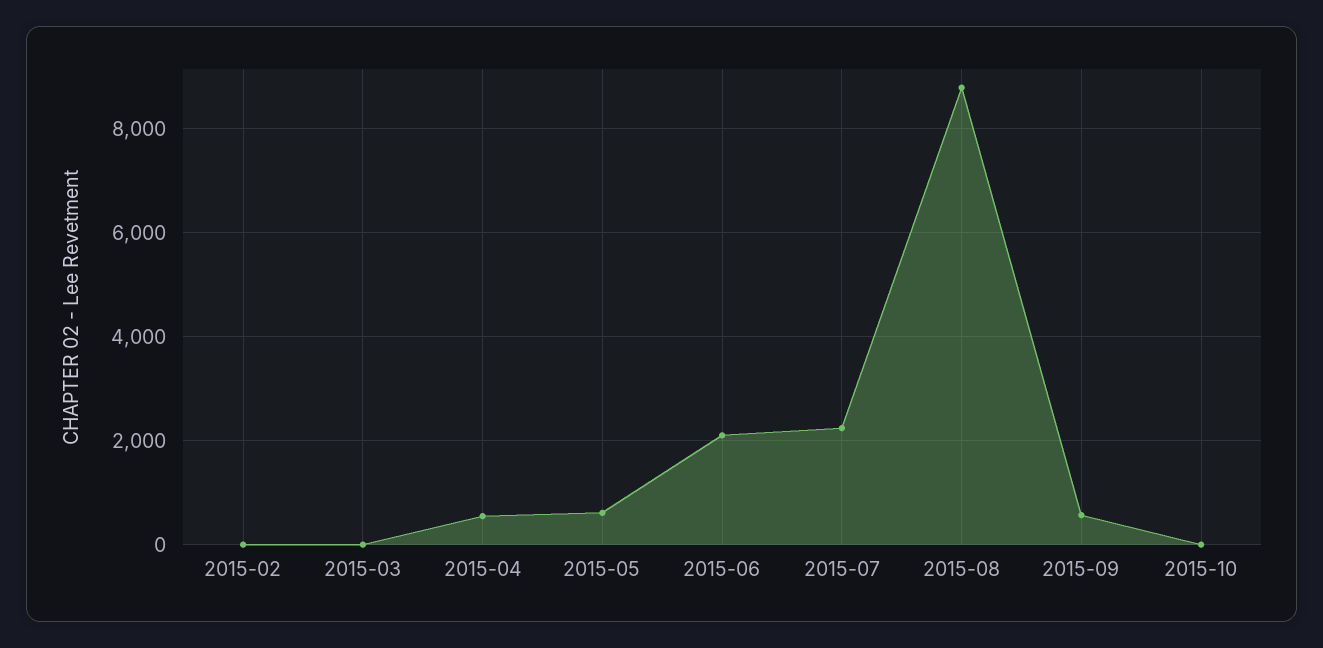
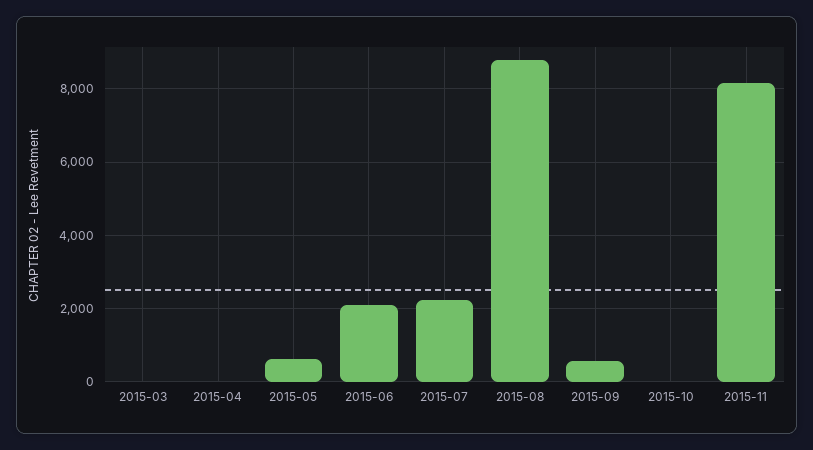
2015-02: 0 -> none
2015-04: 600 -> 0
2015-11: none -> 8200

